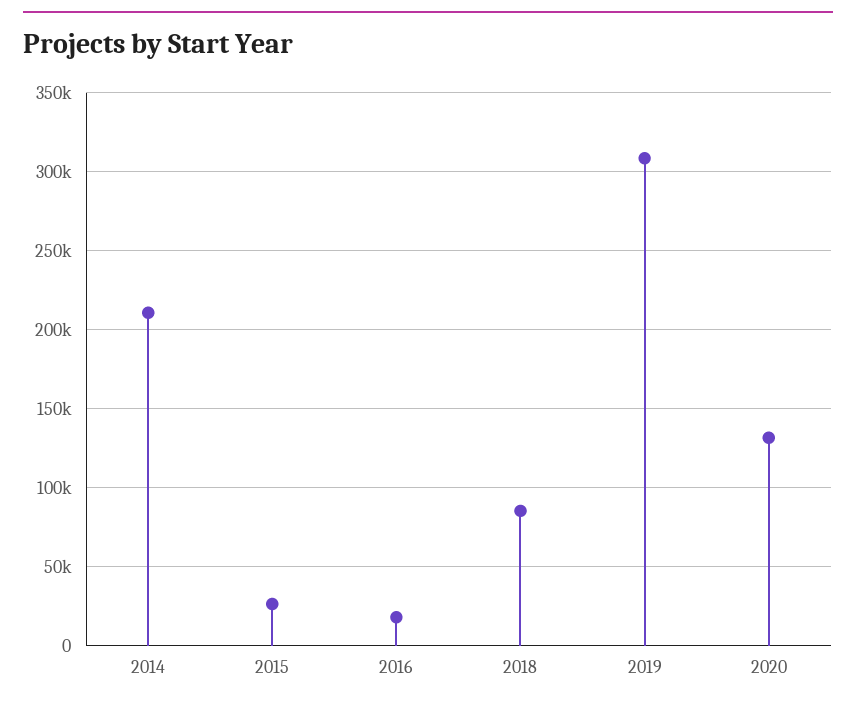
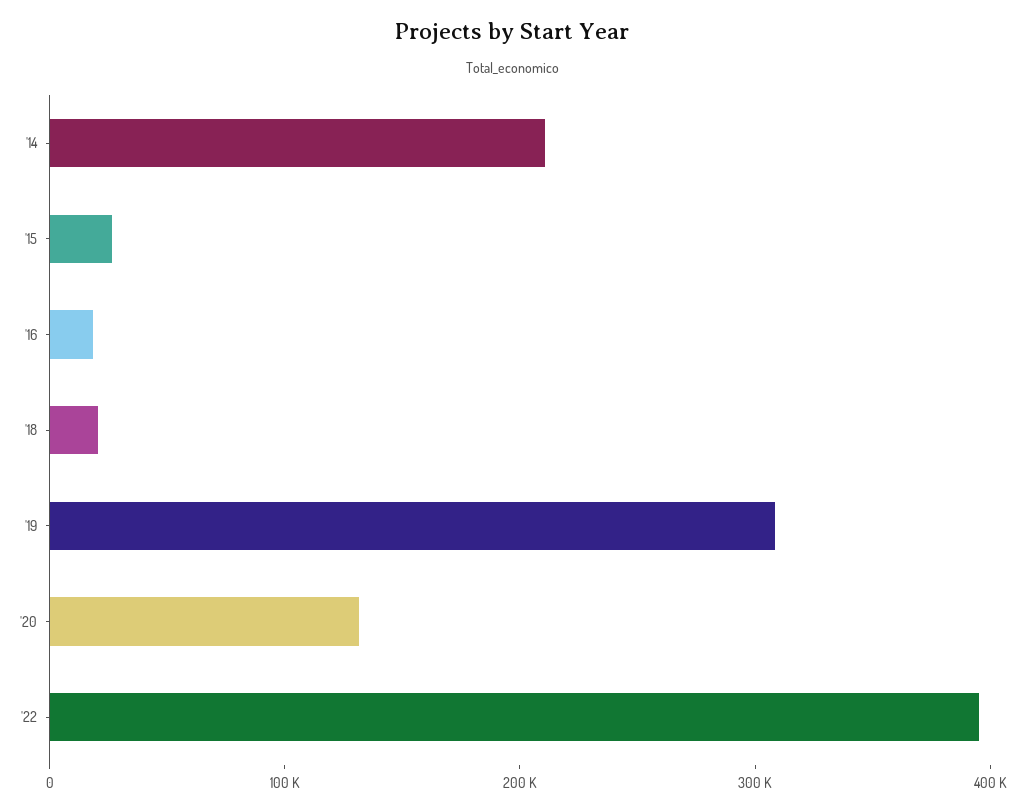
2018: 85000 -> 20000
'22: none -> 400000

